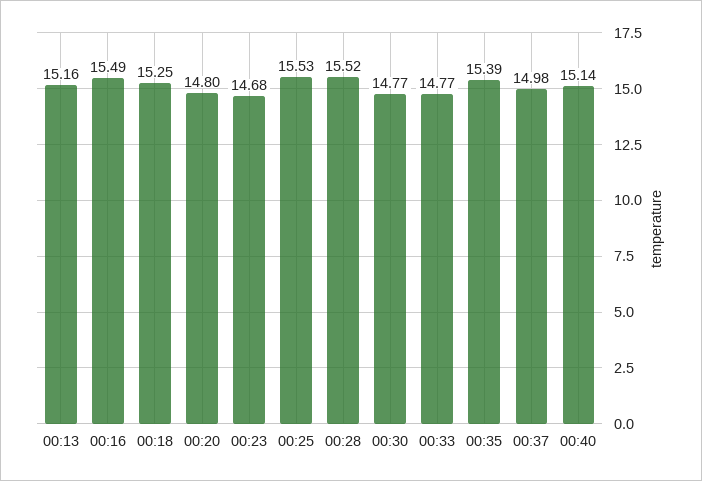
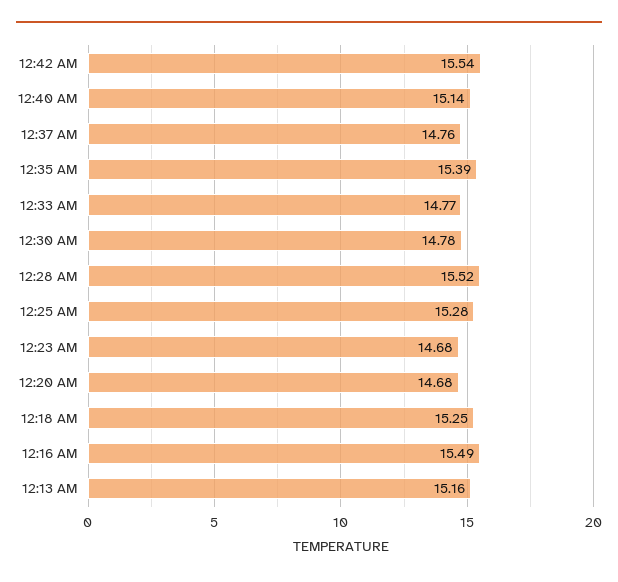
00:20: 14.8 -> 14.68
00:25: 15.53 -> 15.28
00:30: 14.77 -> 14.78
00:37: 14.98 -> 14.76
12:42 AM: none -> 15.54

